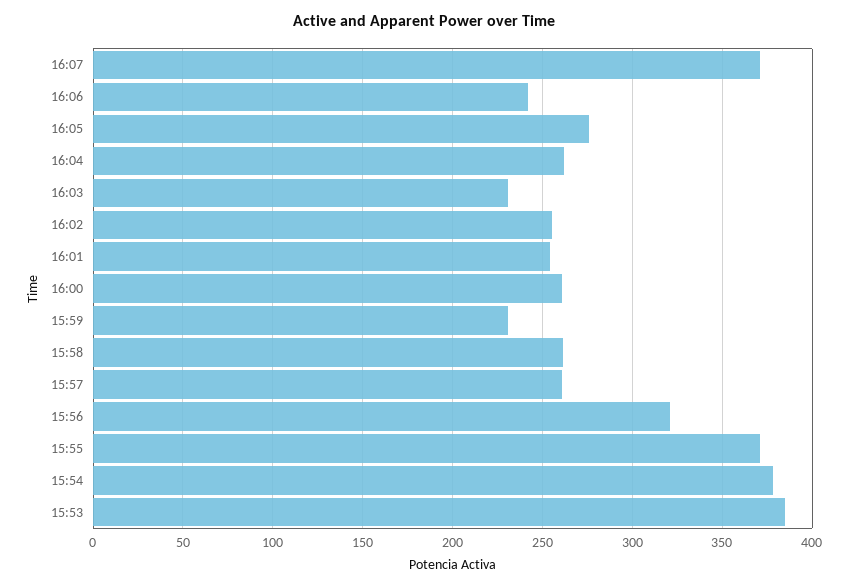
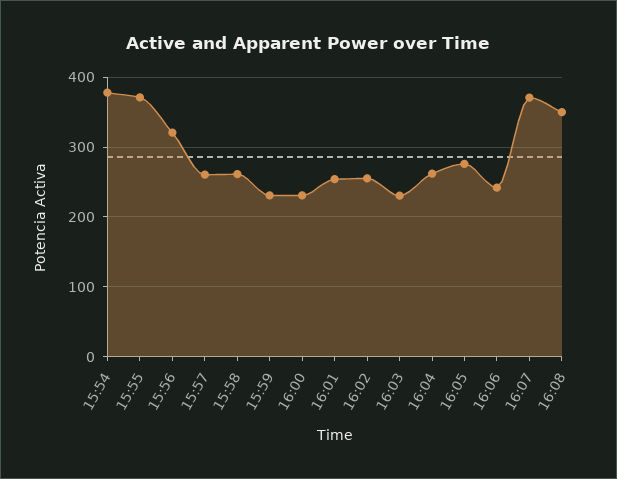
16:00: 260 -> 230
15:53: 385 -> none
16:08: none -> 350

